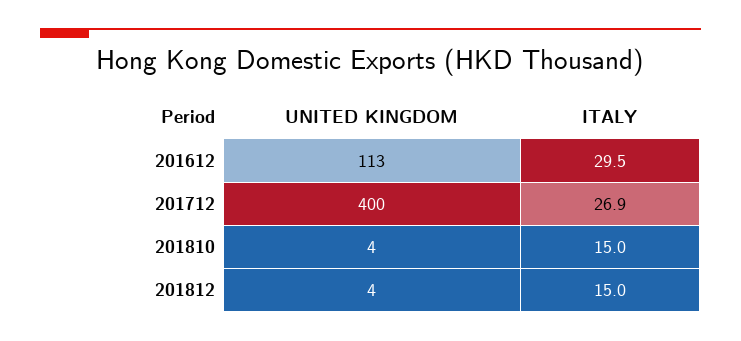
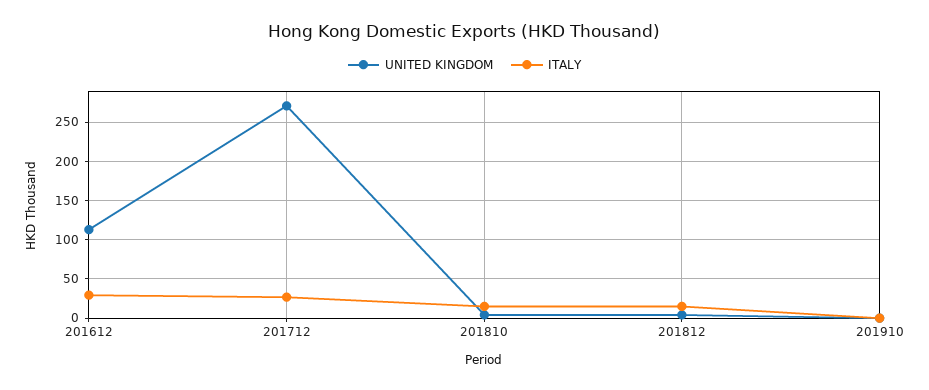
UNITED KINGDOM, 201712: 400 -> 270
UNITED KINGDOM, 201910: none -> 0
ITALY, 201910: none -> 0

